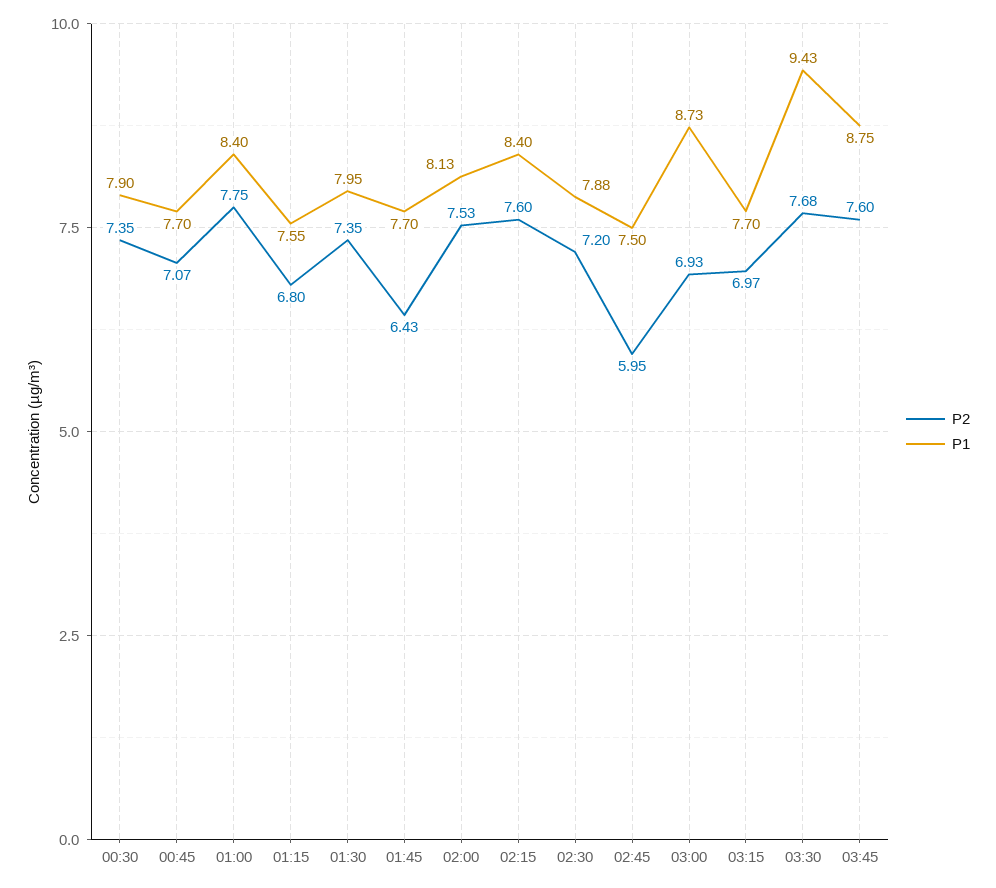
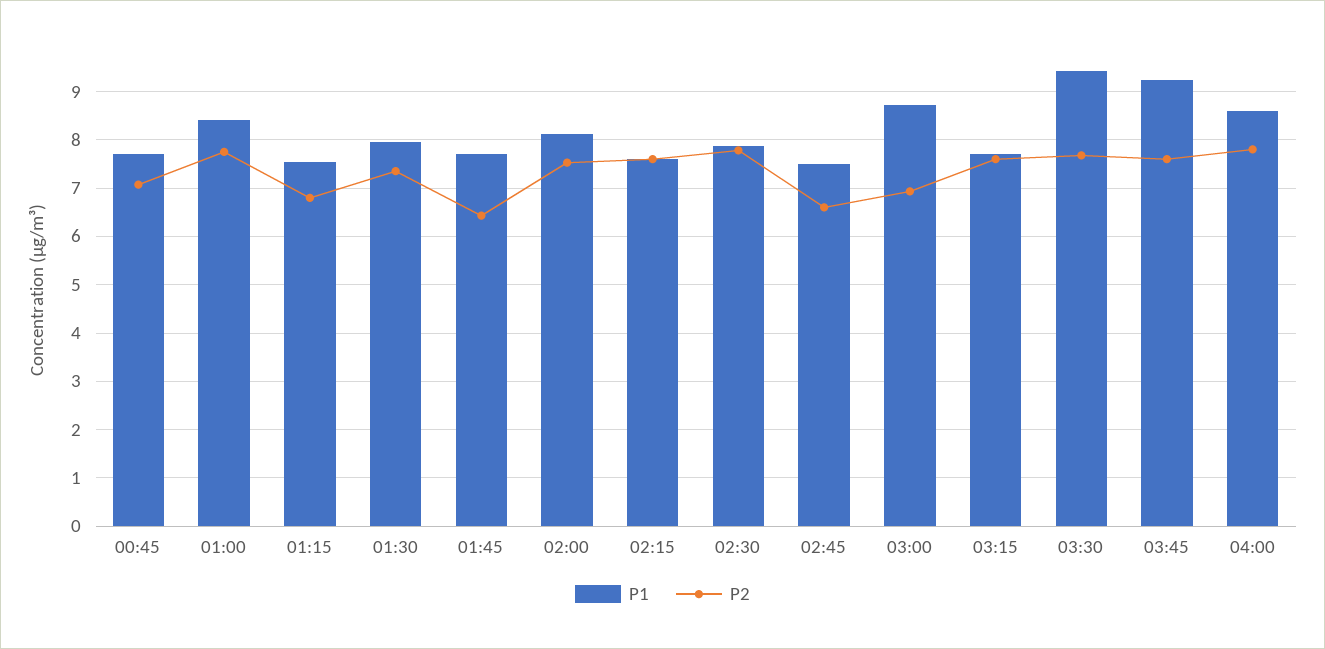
P2, 00:30: 7.35 -> none
P1, 00:30: 7.9 -> none
P1, 02:15: 8.4 -> 7.6
P2, 02:30: 7.2 -> 7.8
P2, 02:45: 5.95 -> 6.6
P2, 03:15: 6.97 -> 7.6
P1, 03:45: 8.75 -> 9.2
P1, 04:00: none -> 8.6
P2, 04:00: none -> 7.8

